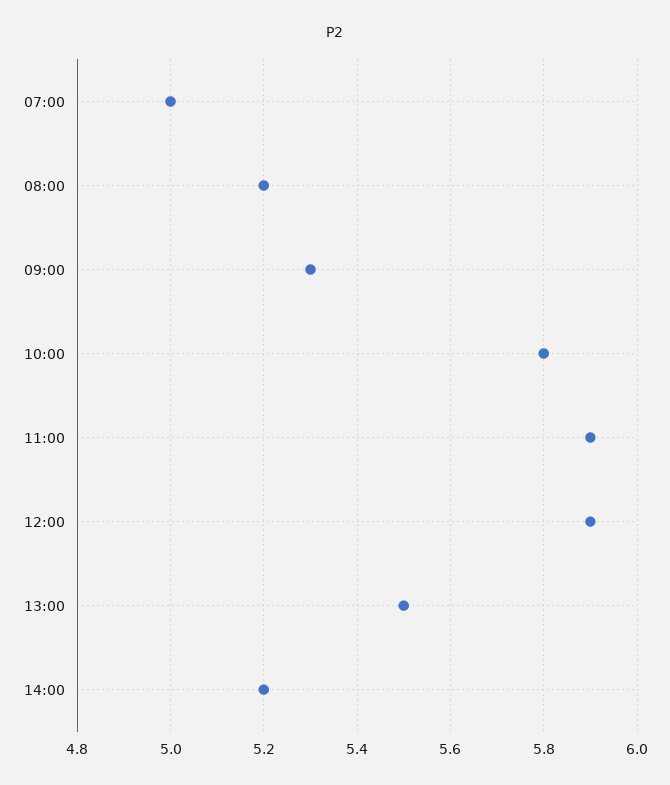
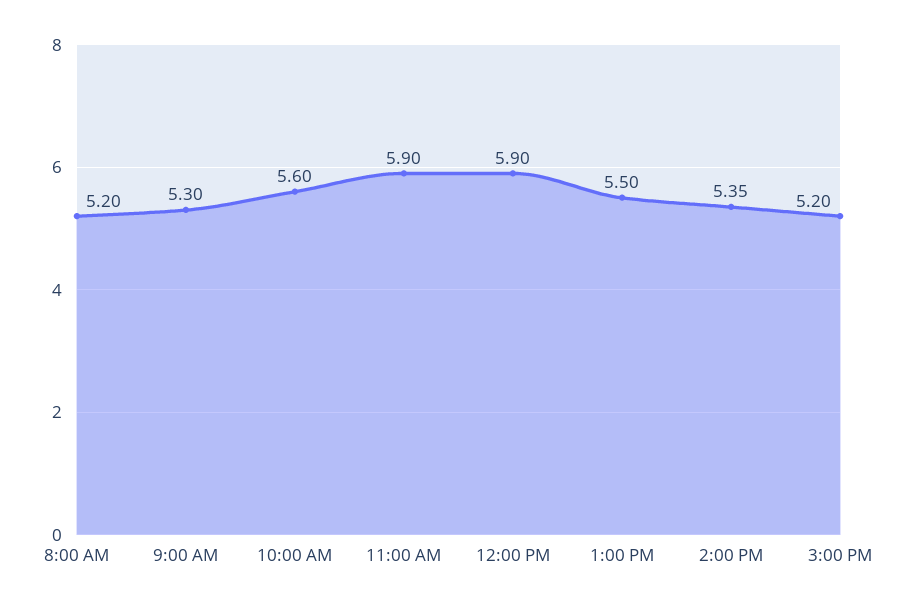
07:00: 5 -> none
10:00: 5.8 -> 5.6
14:00: 5.2 -> 5.35
3:00 PM: none -> 5.2

